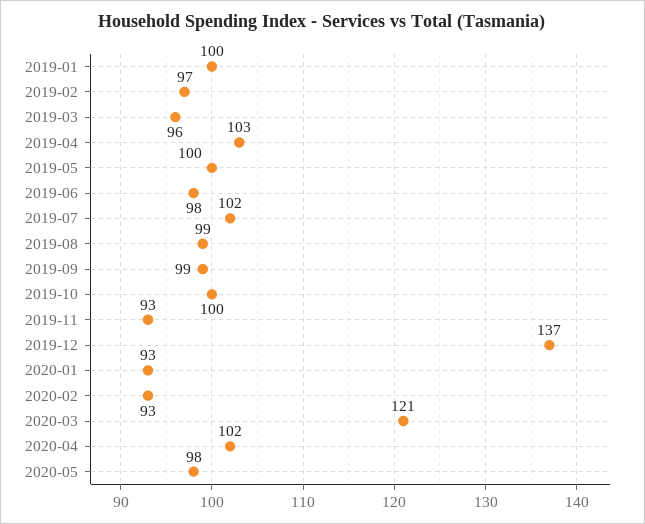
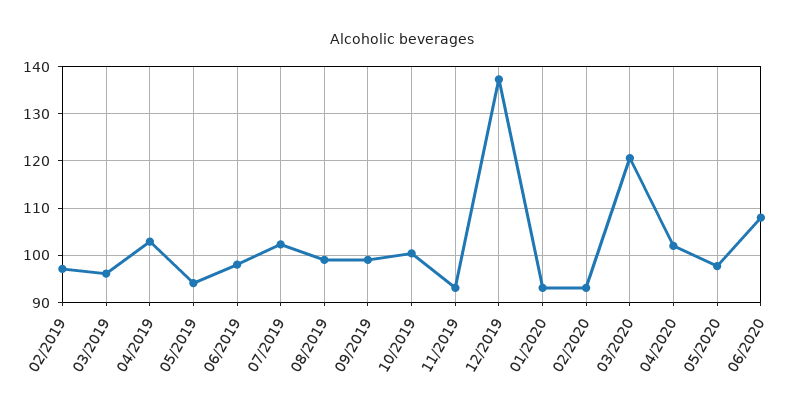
2019-01: 100 -> none
2019-05: 100 -> 94
06/2020: none -> 108

